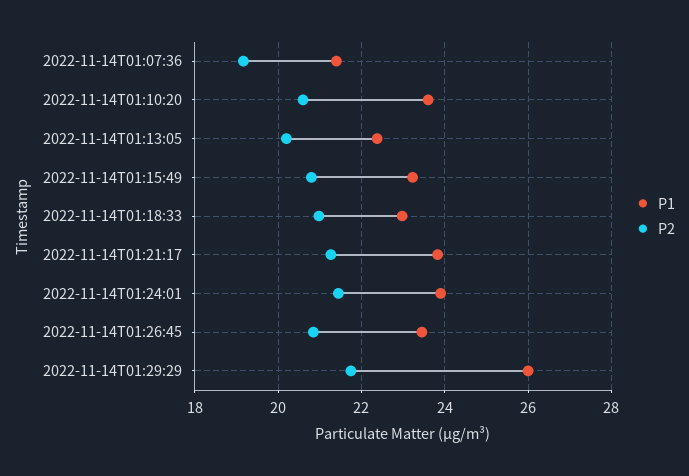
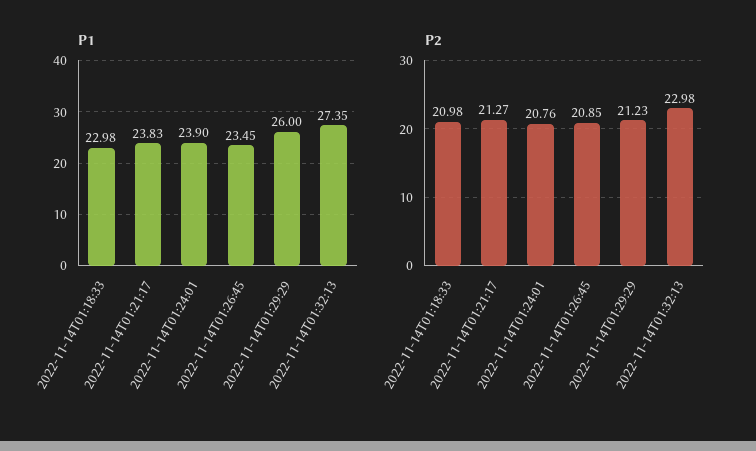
P1, 2022-11-14T01:07:36: 21.4 -> none
P2, 2022-11-14T01:07:36: 19.2 -> none
P1, 2022-11-14T01:10:20: 23.6 -> none
P2, 2022-11-14T01:10:20: 20.6 -> none
P1, 2022-11-14T01:13:05: 22.4 -> none
P2, 2022-11-14T01:13:05: 20.2 -> none
P1, 2022-11-14T01:15:49: 23.2 -> none
P2, 2022-11-14T01:15:49: 20.8 -> none
P2, 2022-11-14T01:24:01: 21.4 -> 20.76
P2, 2022-11-14T01:29:29: 21.8 -> 21.23
P1, 2022-11-14T01:32:13: none -> 27.35
P2, 2022-11-14T01:32:13: none -> 22.98

